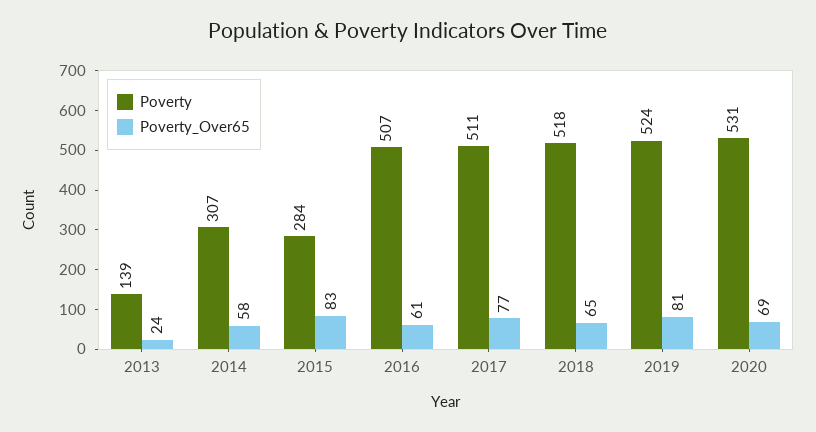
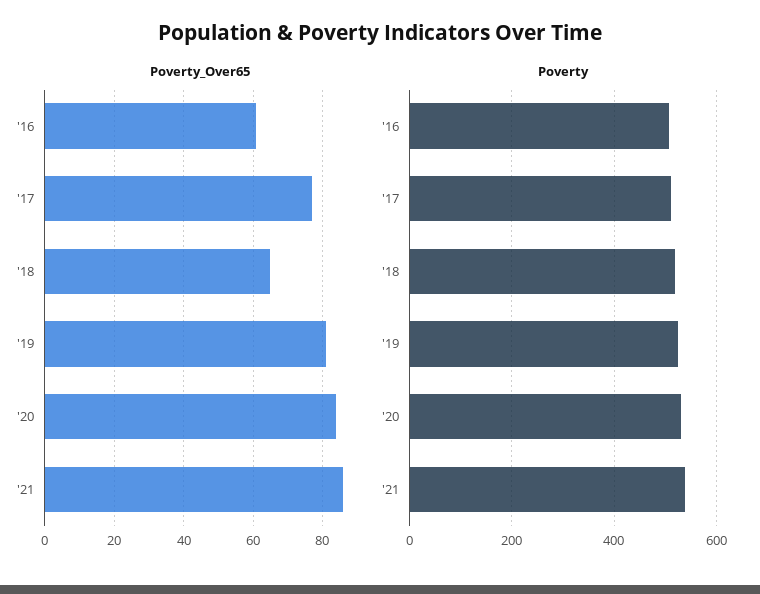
Poverty, 2013: 139 -> none
Poverty_Over65, 2013: 24 -> none
Poverty, 2014: 307 -> none
Poverty_Over65, 2014: 58 -> none
Poverty, 2015: 284 -> none
Poverty_Over65, 2015: 83 -> none
Poverty_Over65, 2020: 69 -> 85
Poverty_Over65, '21: none -> 85
Poverty, '21: none -> 540

